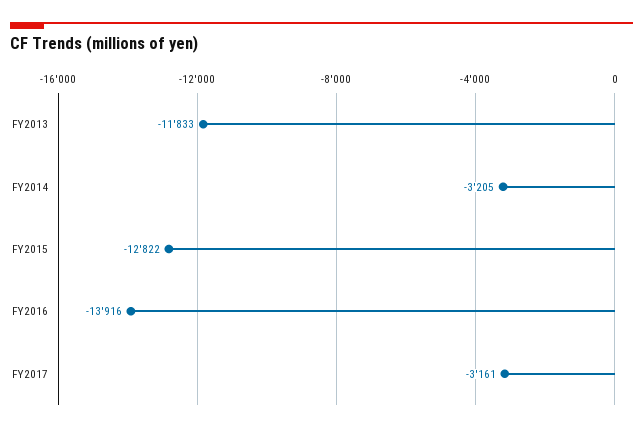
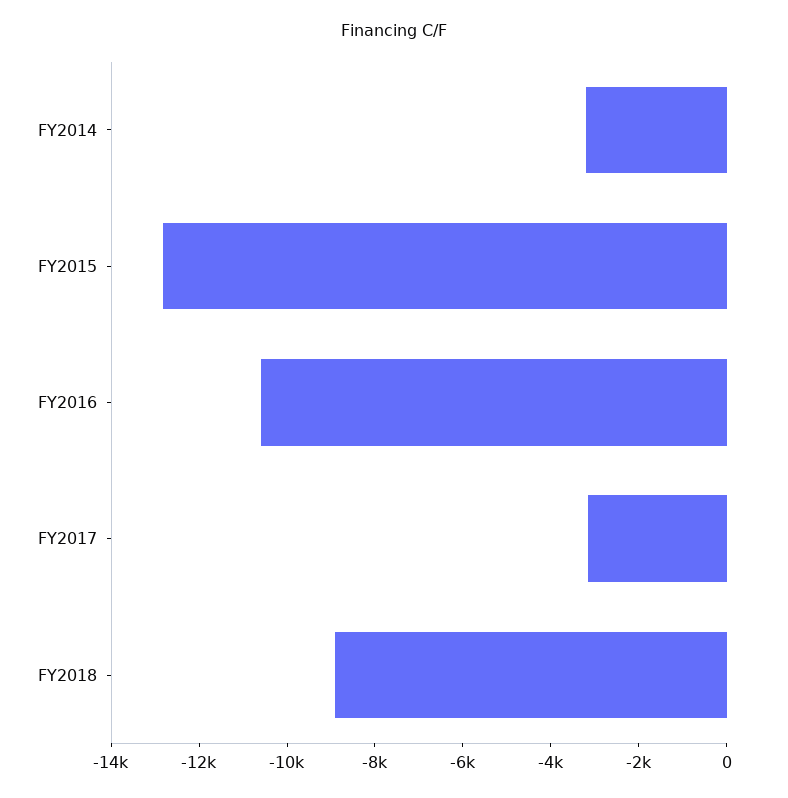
FY2013: -11833 -> none
FY2016: -13916 -> -10500
FY2018: none -> -9000

